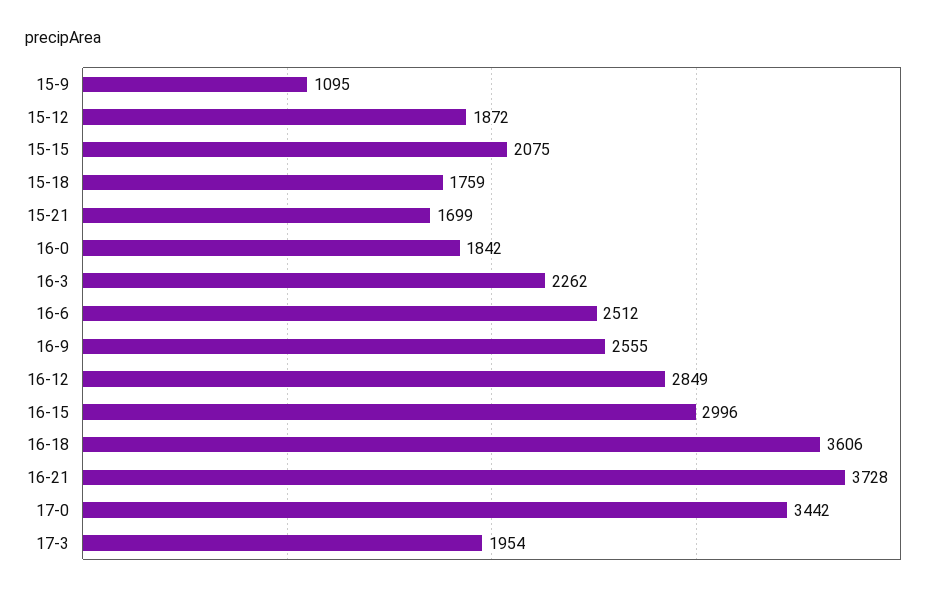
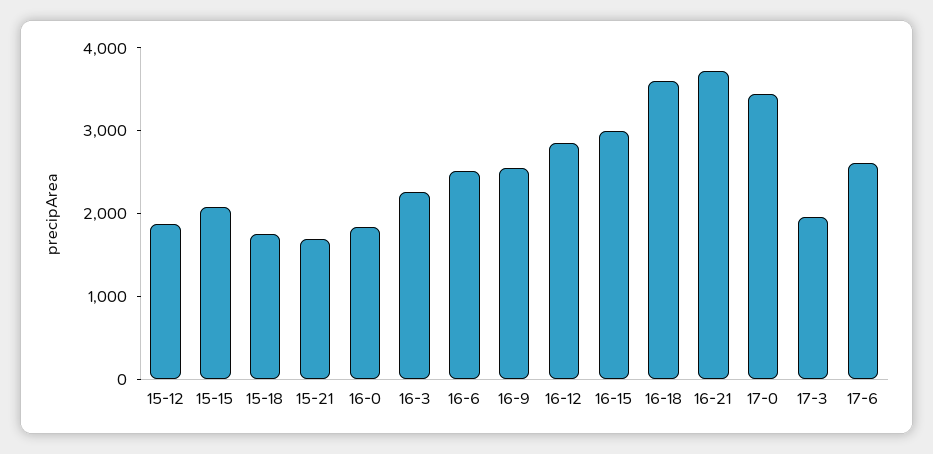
15-9: 1095 -> none
17-6: none -> 2600

